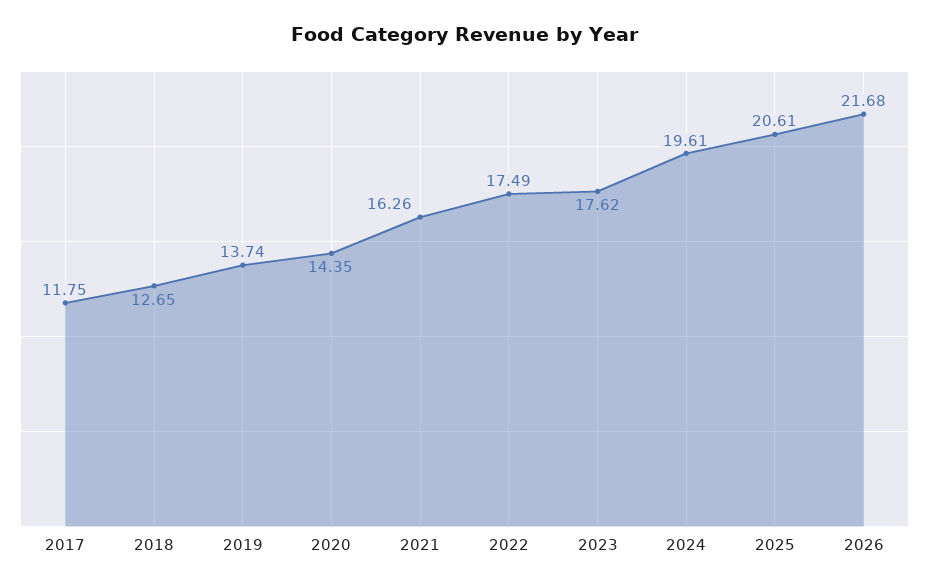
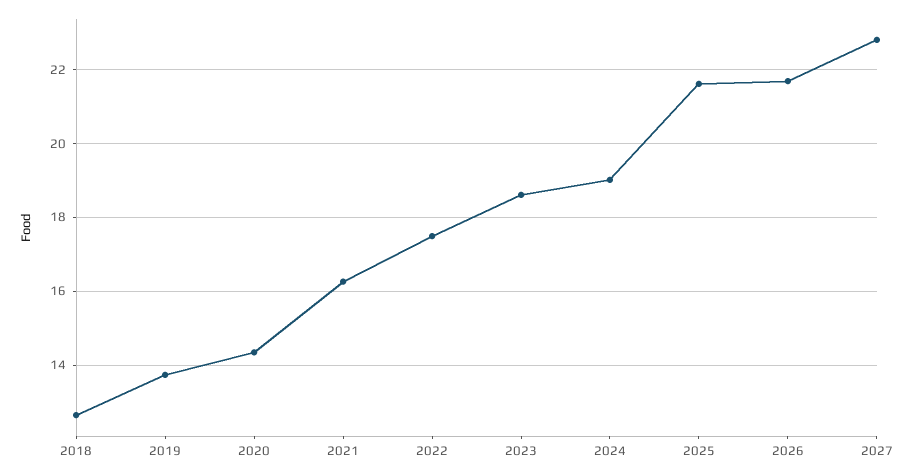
2017: 11.75 -> none
2023: 17.62 -> 18.6
2024: 19.61 -> 19
2025: 20.61 -> 21.6
2027: none -> 22.8

